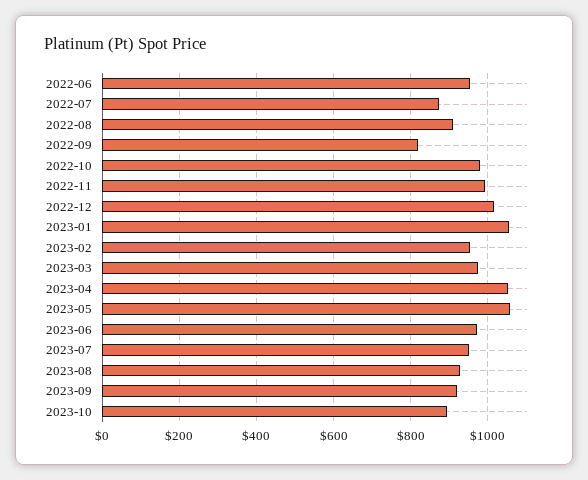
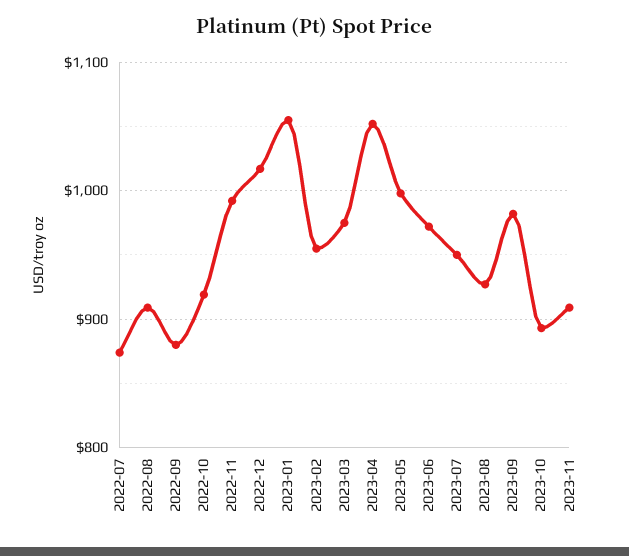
2022-06: 960 -> none
2022-09: 820 -> 880
2022-10: 980 -> 920
2023-05: 1060 -> 1000
2023-09: 920 -> 980
2023-11: none -> 910

